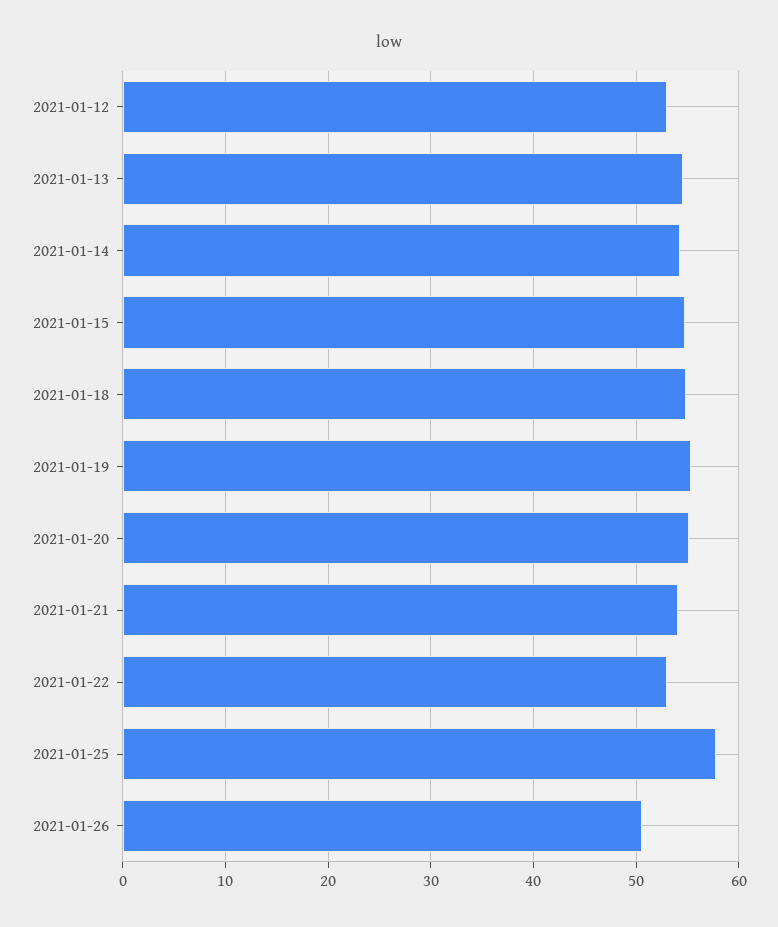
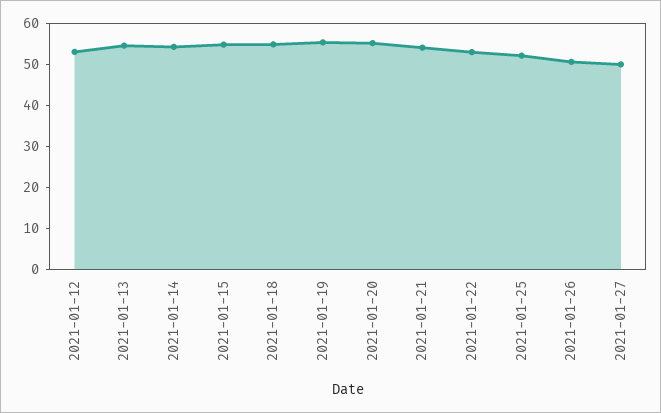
2021-01-25: 58 -> 52
2021-01-27: none -> 50

